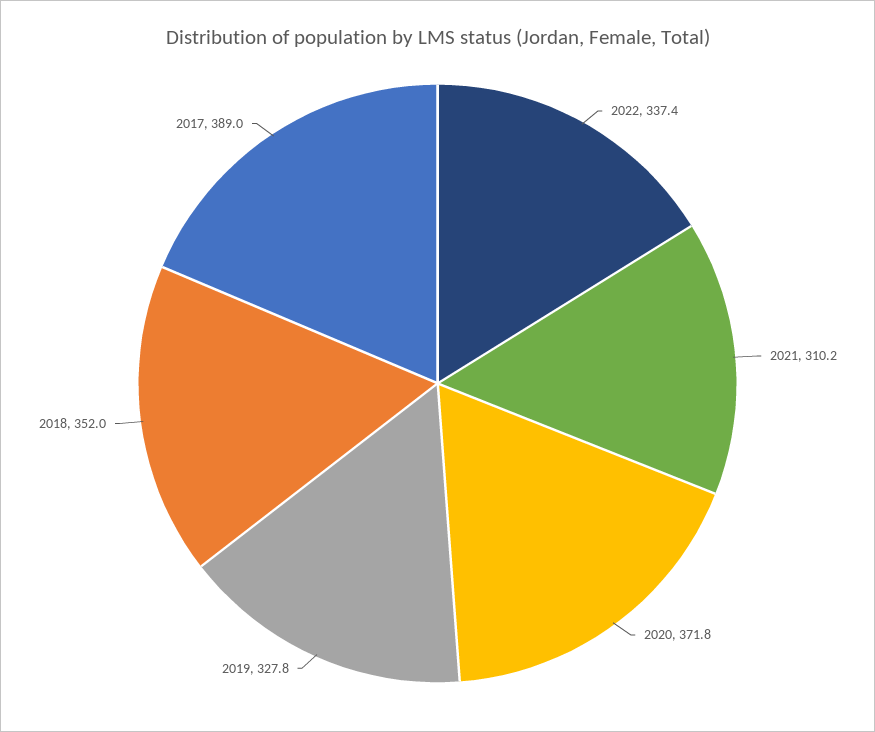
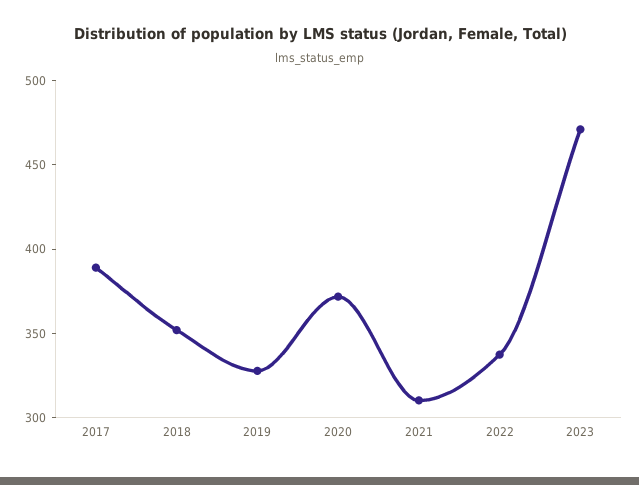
2023: none -> 470

